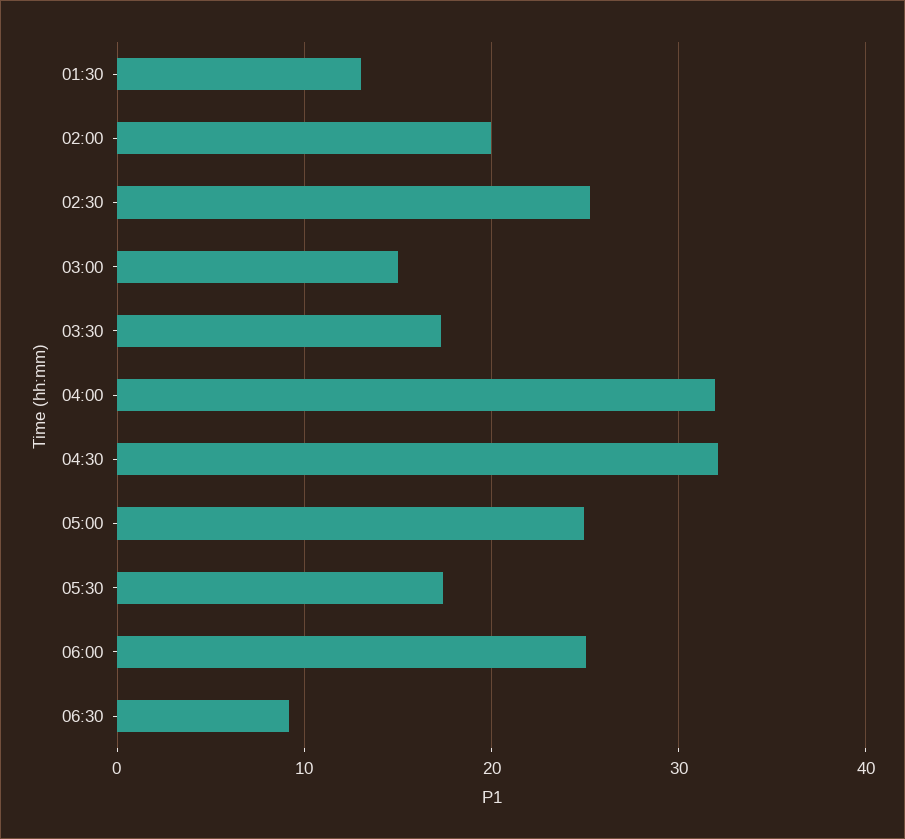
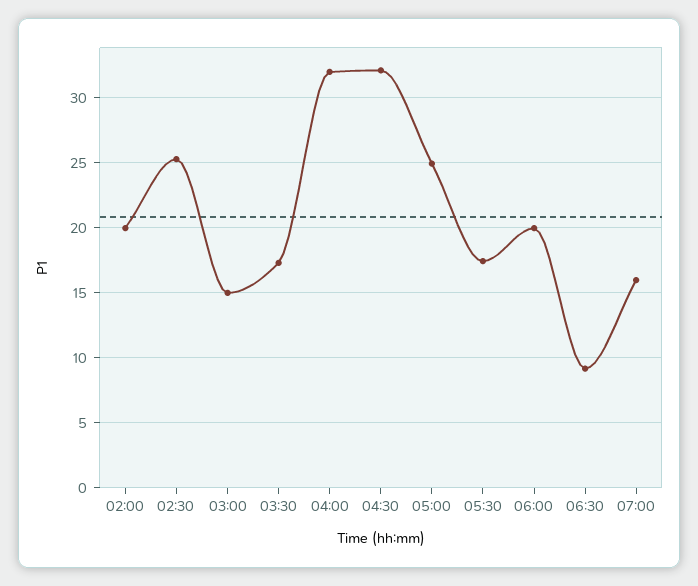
01:30: 13 -> none
06:00: 25 -> 20
07:00: none -> 16

